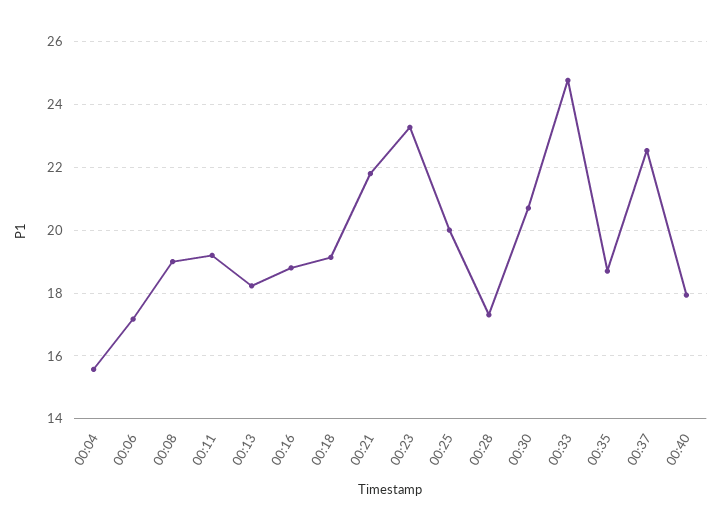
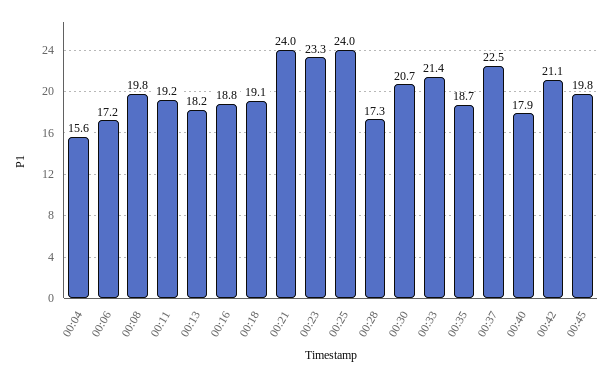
00:08: 19 -> 19.8
00:21: 21.8 -> 24
00:25: 20 -> 24
00:33: 24.8 -> 21.4
00:42: none -> 21.1
00:45: none -> 19.8

